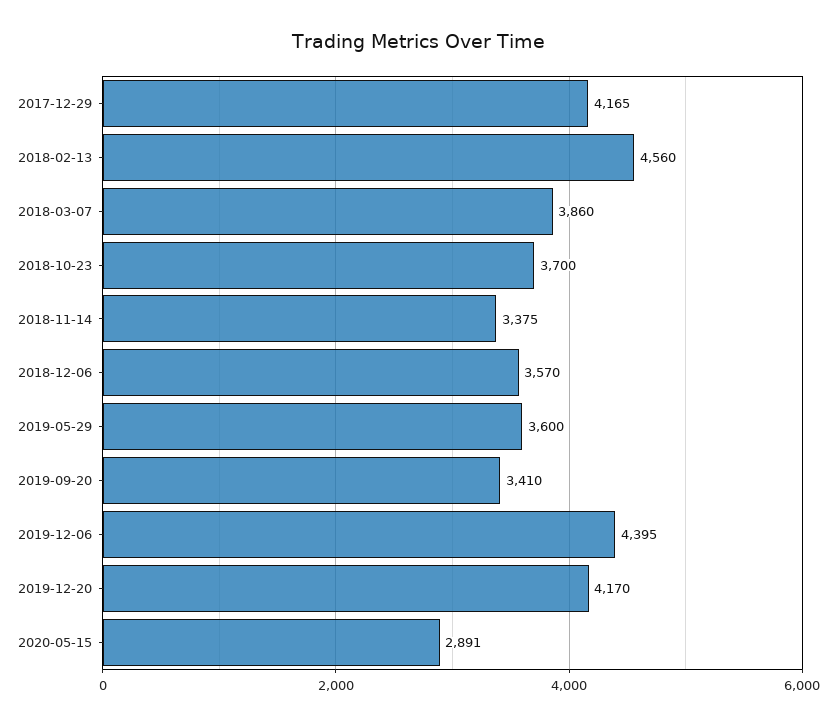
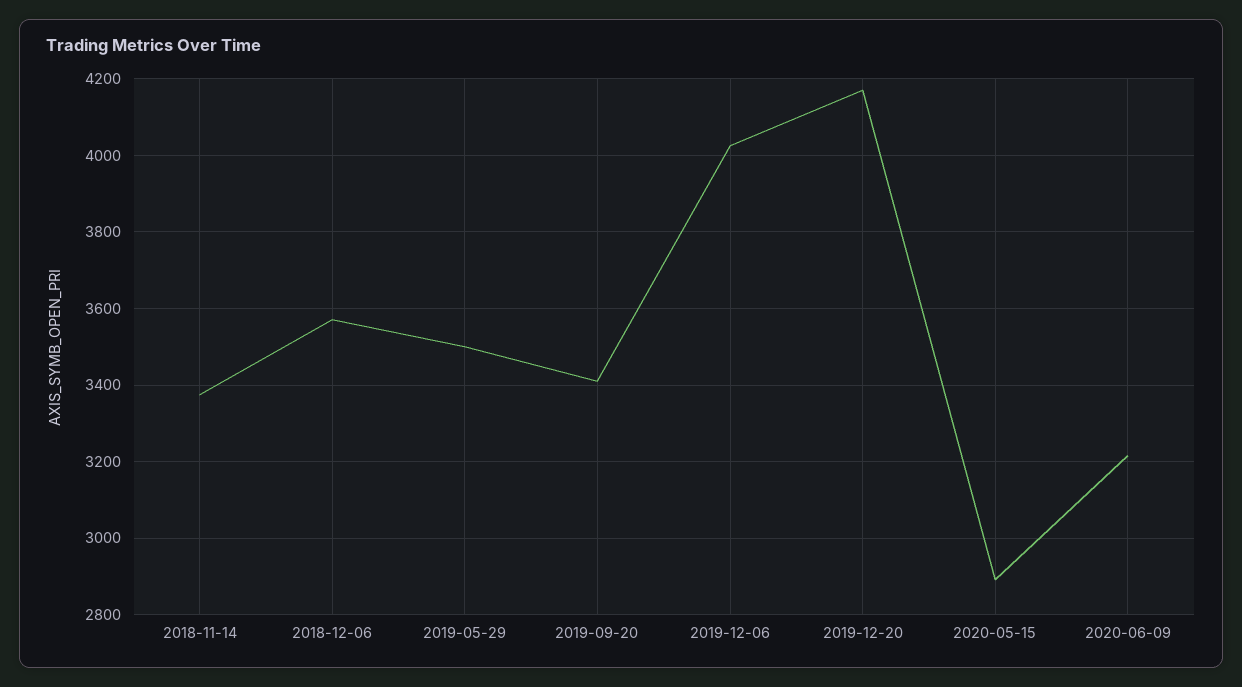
2017-12-29: 4165 -> none
2018-02-13: 4560 -> none
2018-03-07: 3860 -> none
2018-10-23: 3700 -> none
2019-05-29: 3600 -> 3500
2019-12-06: 4395 -> 4020
2020-06-09: none -> 3220

